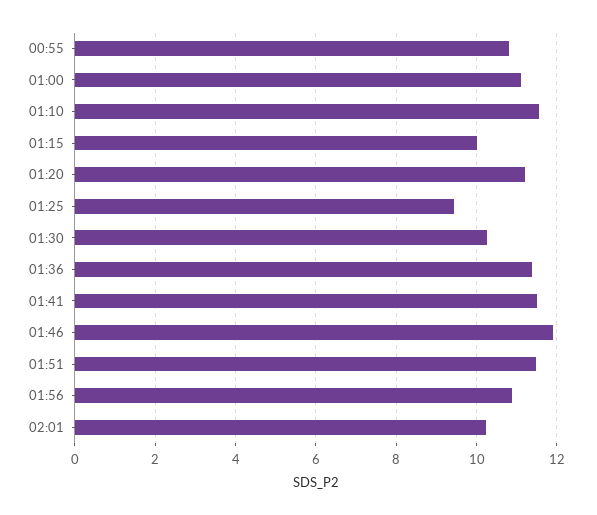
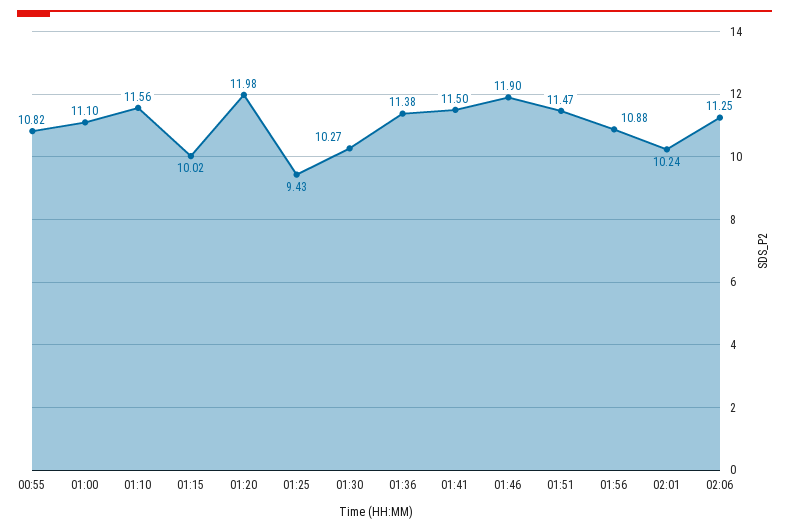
01:20: 11.2 -> 11.98
02:06: none -> 11.25

